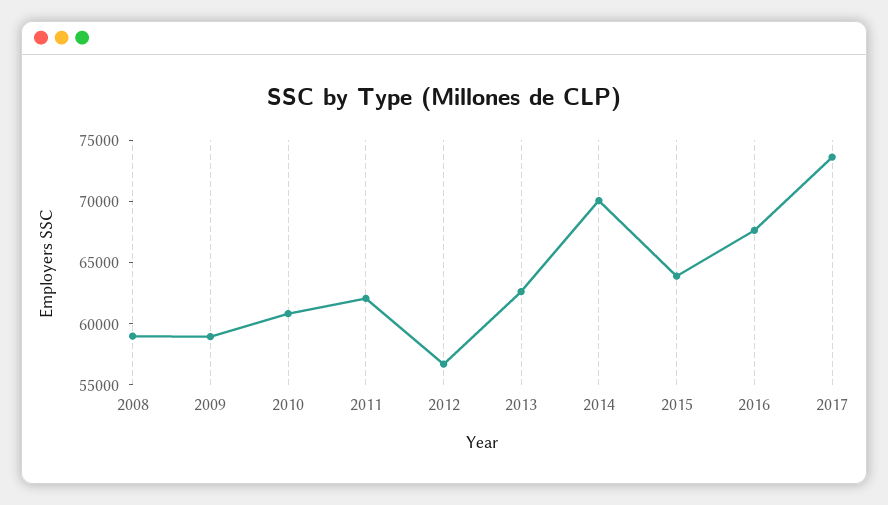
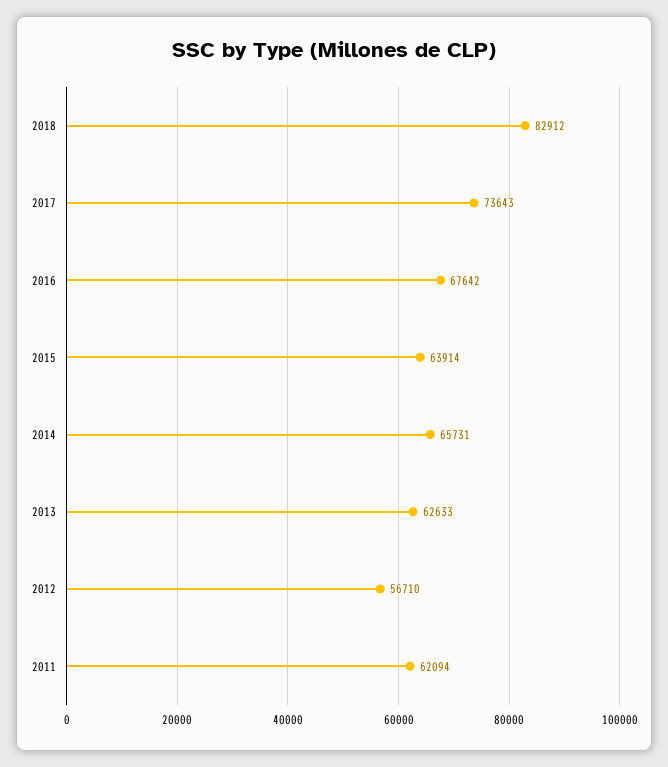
2008: 59000 -> none
2009: 59000 -> none
2010: 61000 -> none
2014: 70000 -> 65731
2018: none -> 82912

